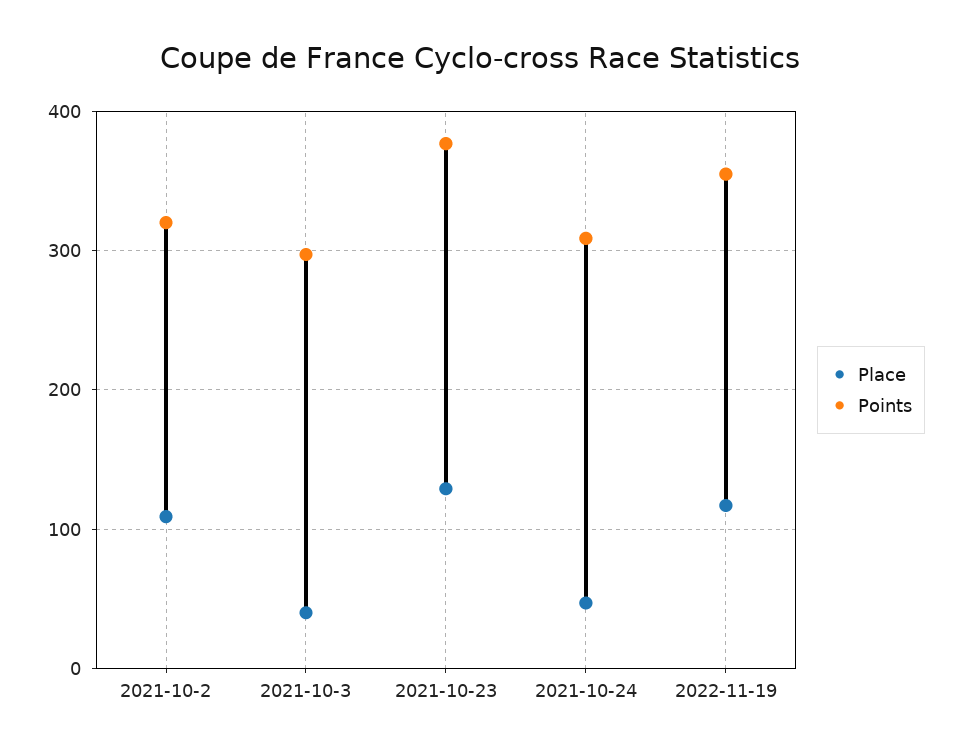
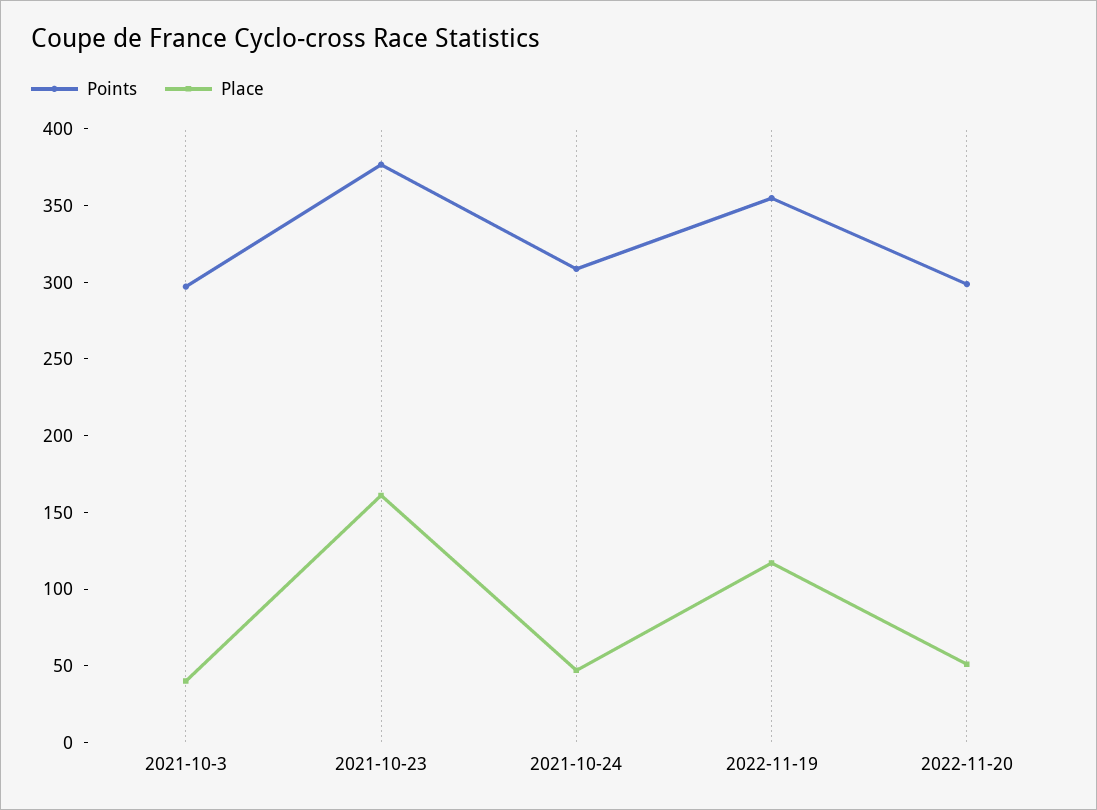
Place, 2021-10-2: 110 -> none
Points, 2021-10-2: 320 -> none
Place, 2021-10-23: 130 -> 160
Points, 2022-11-20: none -> 300
Place, 2022-11-20: none -> 50

